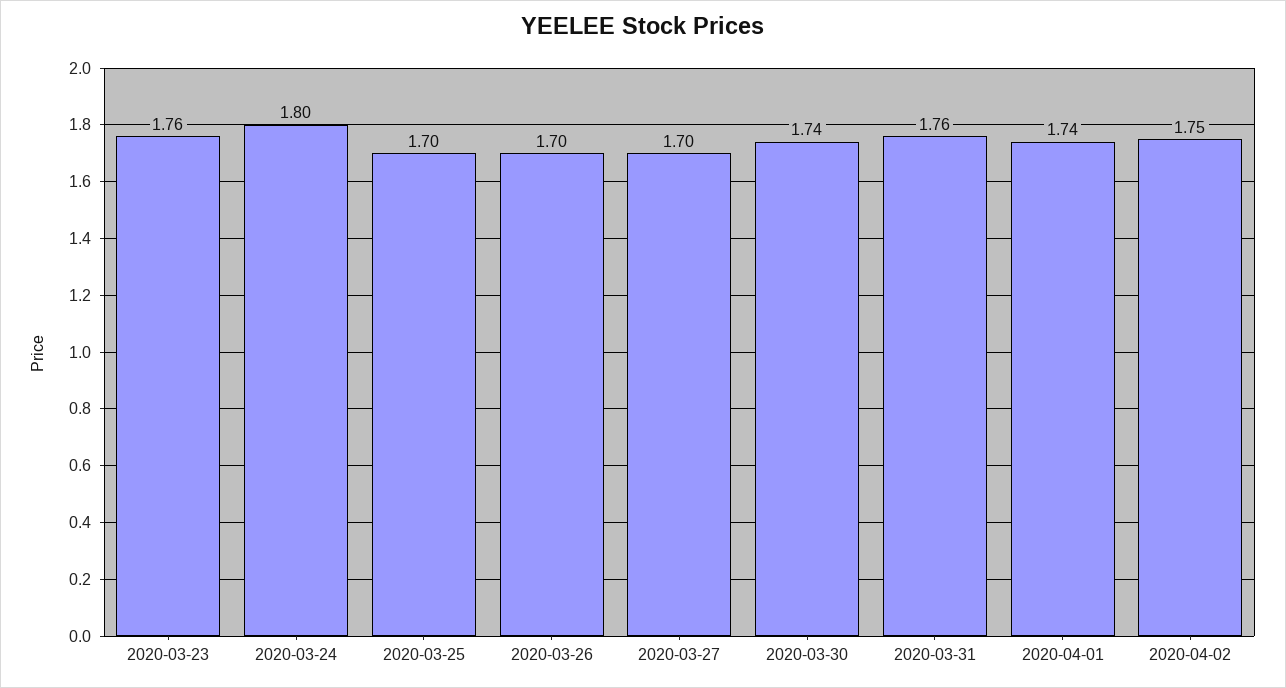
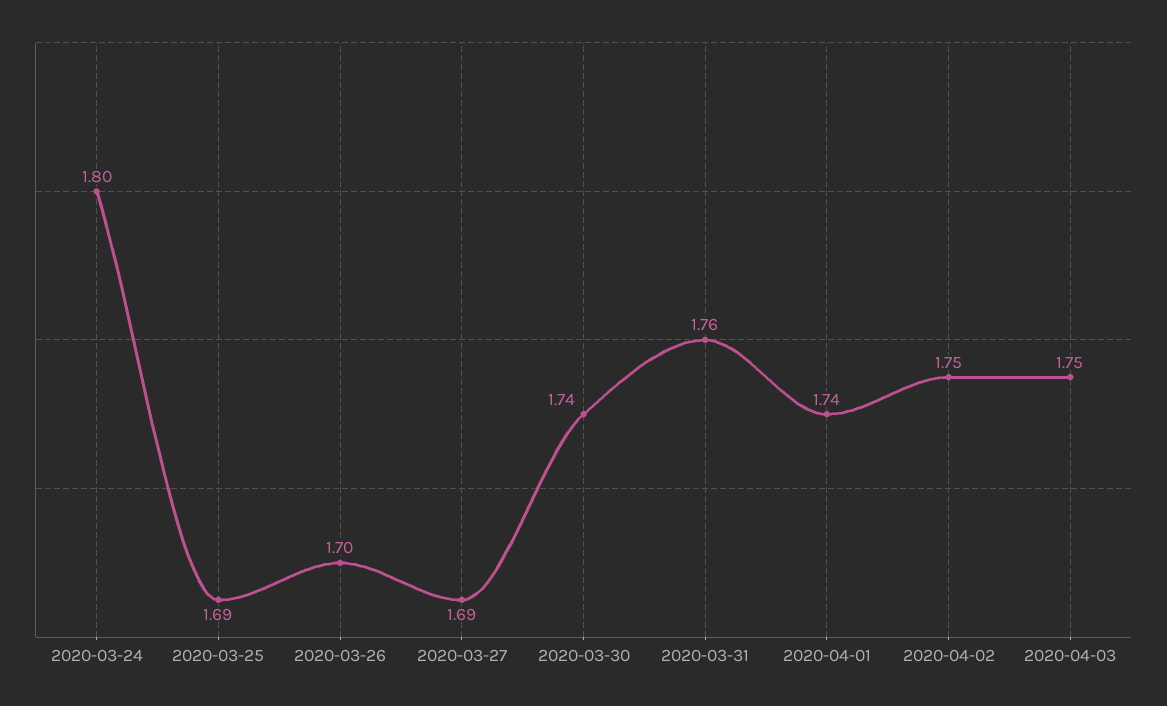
2020-03-23: 1.76 -> none
2020-03-25: 1.7 -> 1.69
2020-03-27: 1.7 -> 1.69
2020-04-03: none -> 1.75

